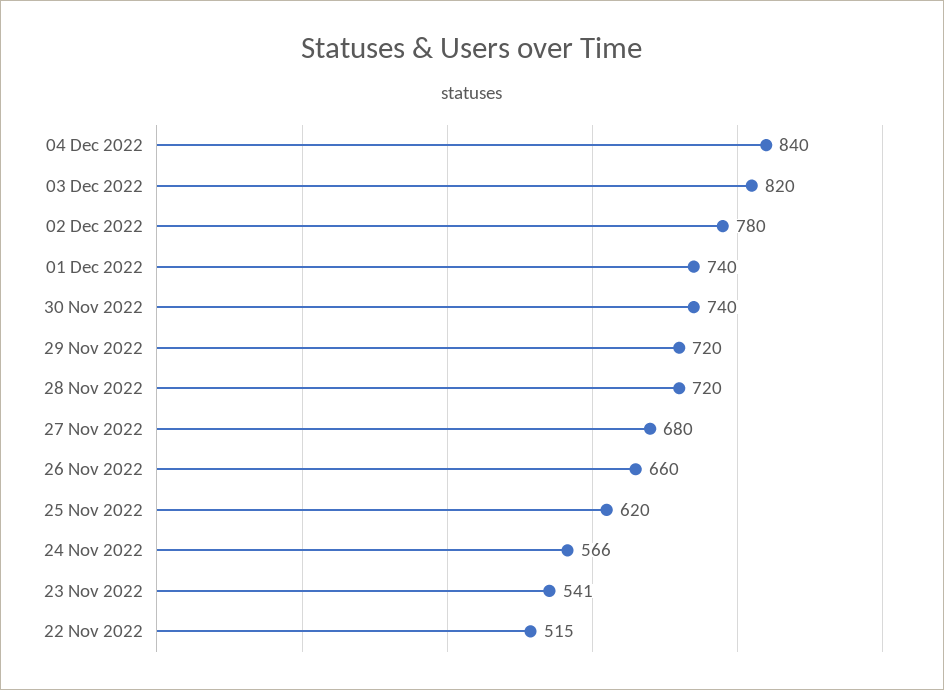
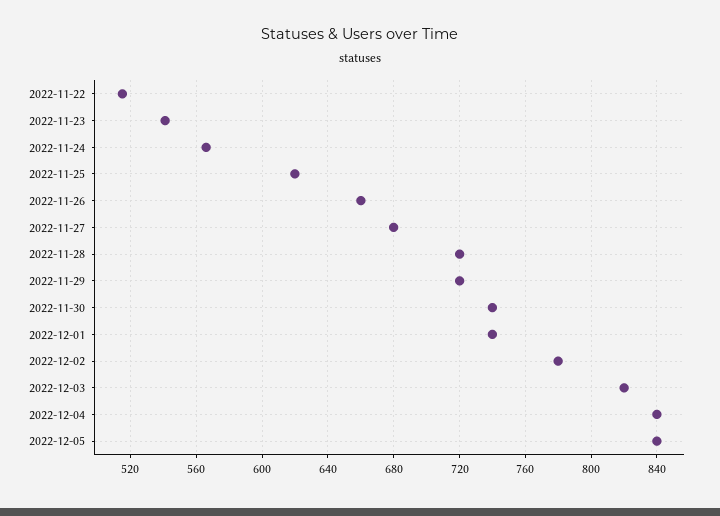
2022-12-05: none -> 840

